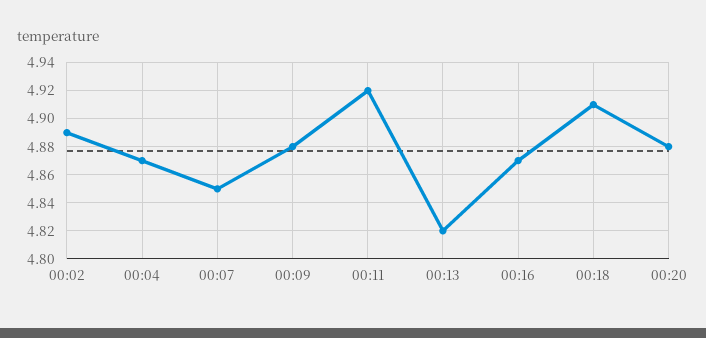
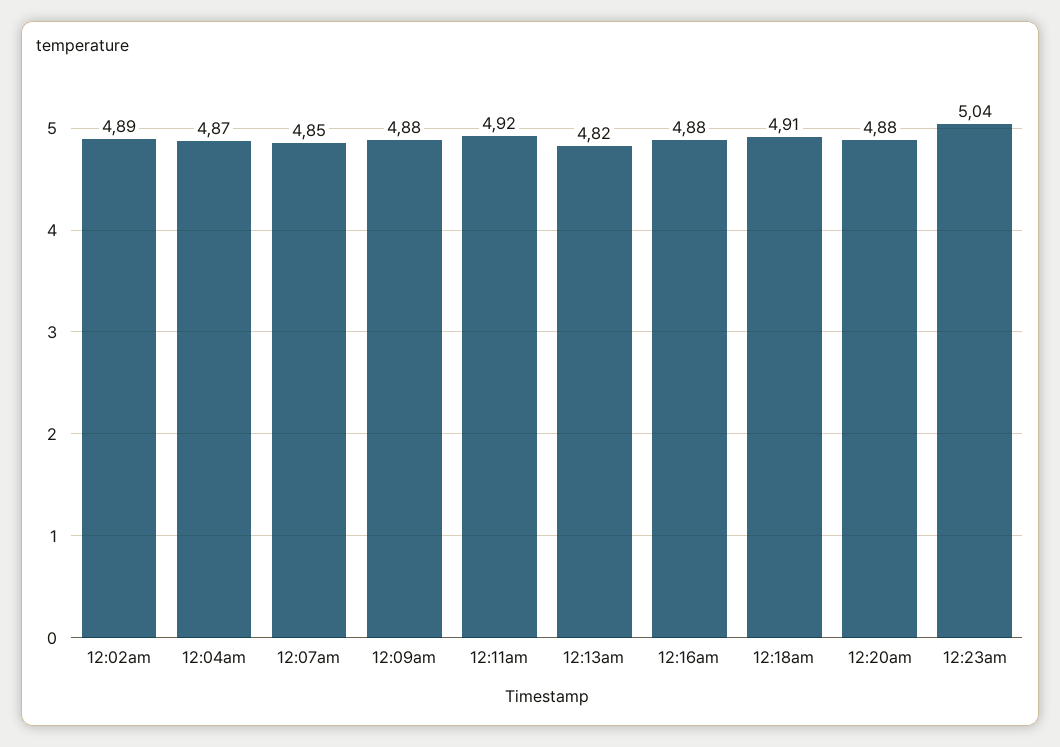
00:16: 4.87 -> 4.88
12:23am: none -> 5.04

